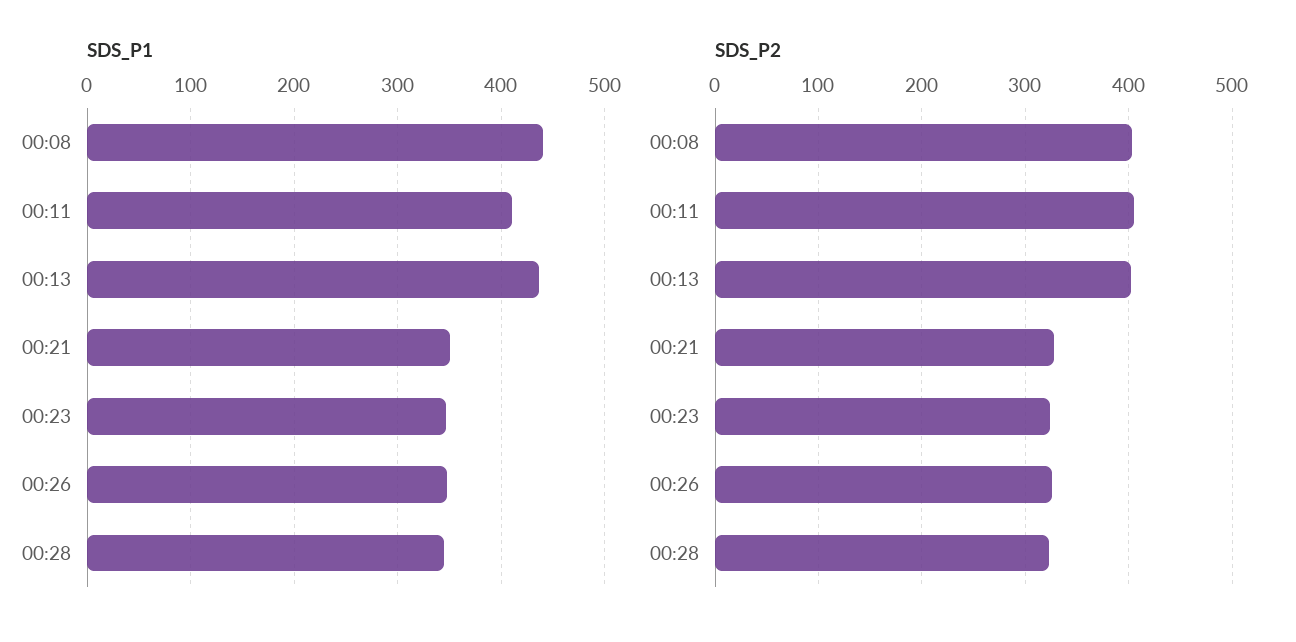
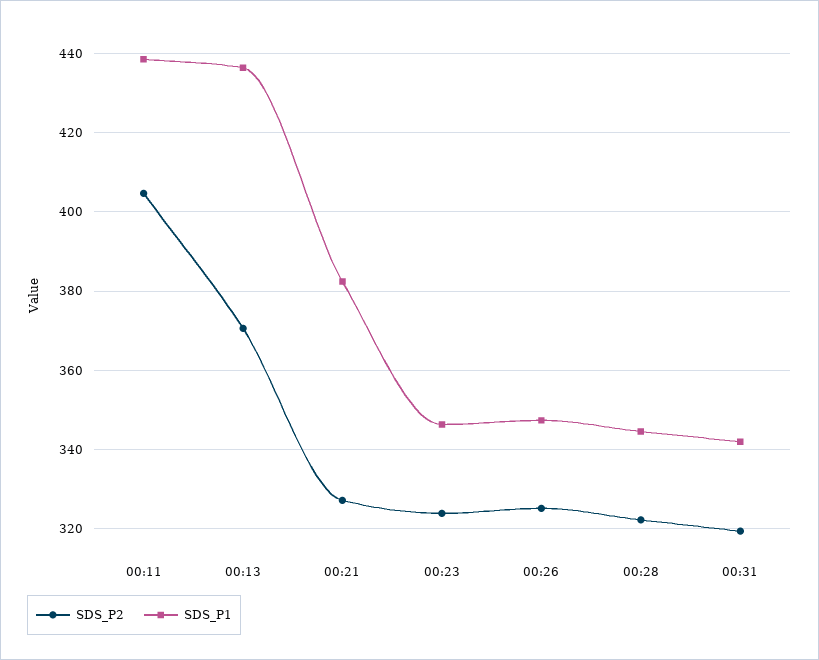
SDS_P1, 00:08: 440 -> none
SDS_P1, 00:11: 410 -> 438
SDS_P1, 00:21: 350 -> 382
SDS_P2, 00:08: 400 -> none
SDS_P2, 00:13: 400 -> 370
SDS_P2, 00:31: none -> 320
SDS_P1, 00:31: none -> 342

